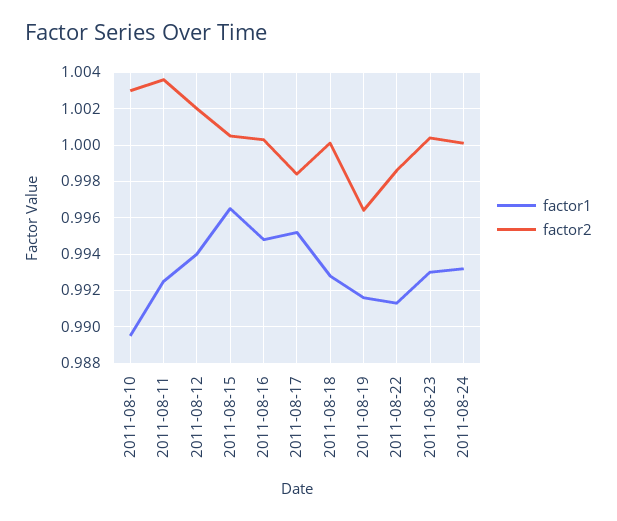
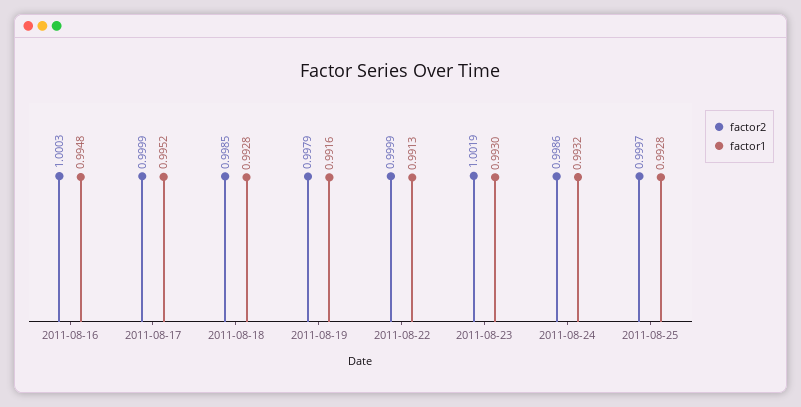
factor1, 2011-08-10: 0.9895 -> none
factor2, 2011-08-10: 1.003 -> none
factor1, 2011-08-11: 0.9925 -> none
factor2, 2011-08-11: 1.0035 -> none
factor1, 2011-08-12: 0.994 -> none
factor2, 2011-08-12: 1.002 -> none
factor1, 2011-08-15: 0.9965 -> none
factor2, 2011-08-15: 1.0005 -> none
factor2, 2011-08-17: 0.9985 -> 0.9999
factor2, 2011-08-18: 1 -> 0.9985
factor2, 2011-08-19: 0.9965 -> 0.9979
factor2, 2011-08-22: 0.9985 -> 0.9999
factor2, 2011-08-23: 1.0005 -> 1.0019
factor2, 2011-08-24: 1 -> 0.9986
factor2, 2011-08-25: none -> 0.9997
factor1, 2011-08-25: none -> 0.9928

